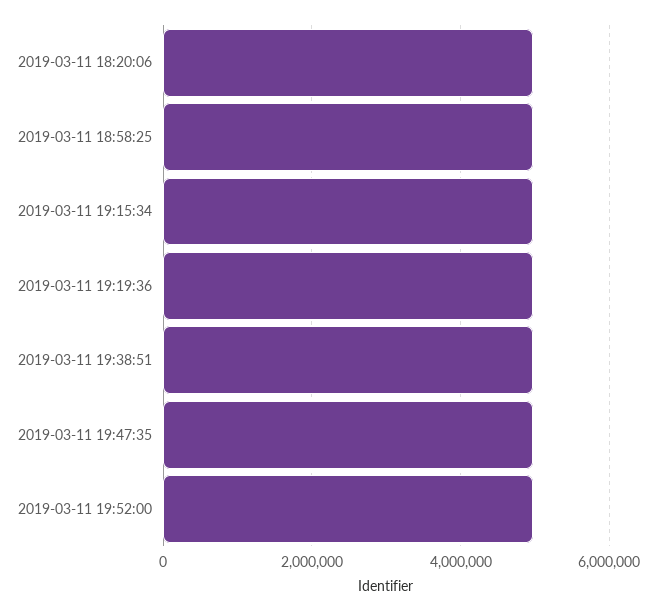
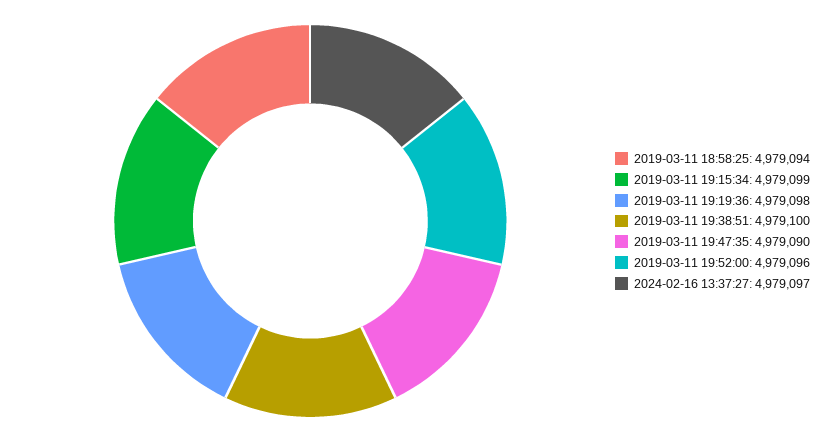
2019-03-11 18:20:06: 5000000 -> none
2024-02-16 13:37:27: none -> 4979097

